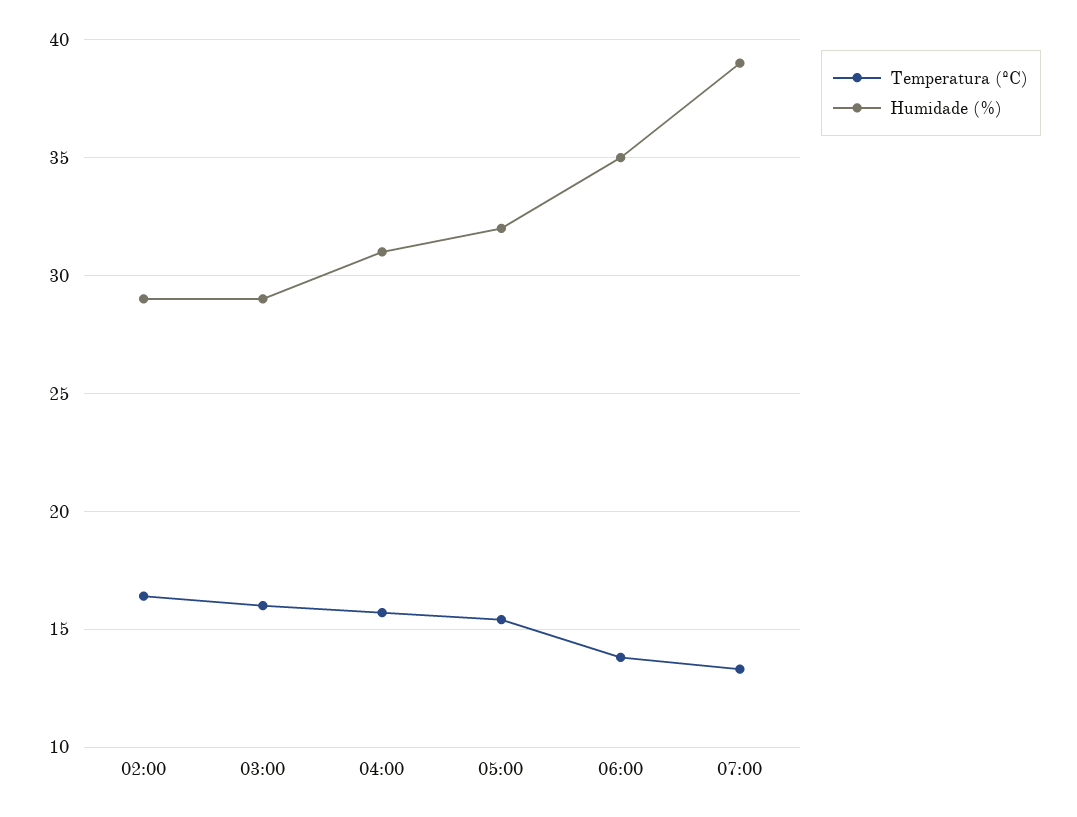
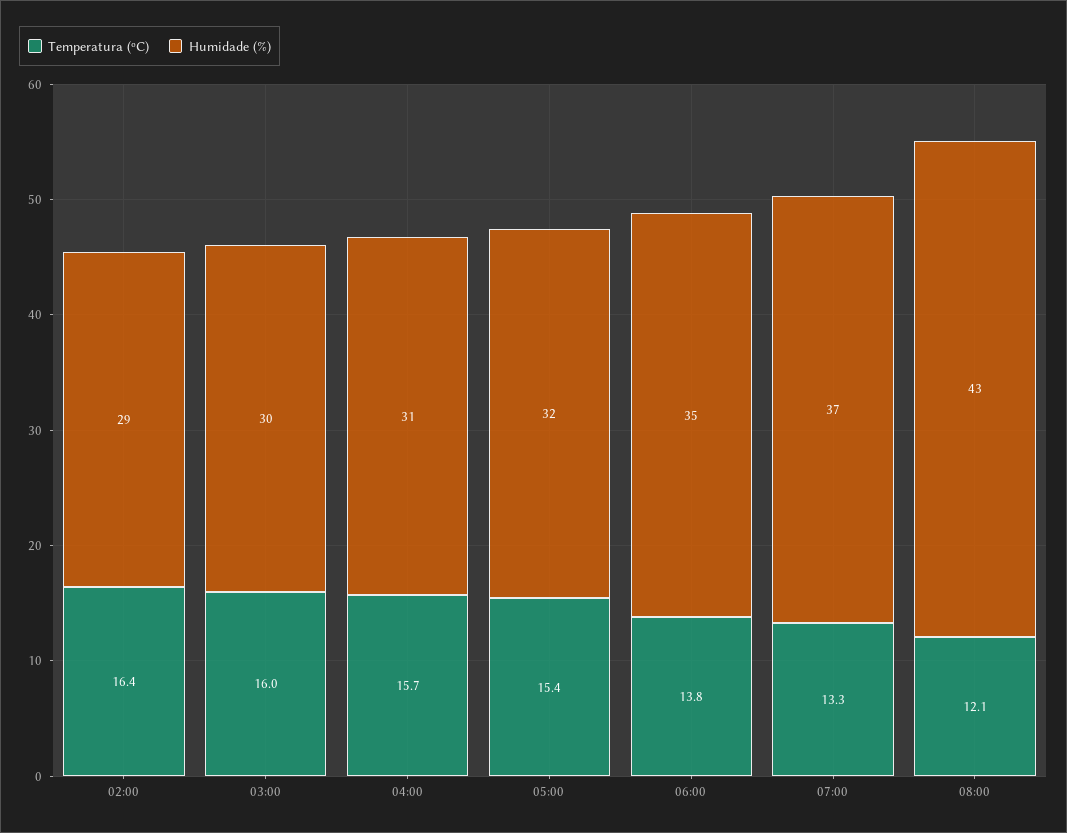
Humidade (%), 03:00: 29 -> 30
Humidade (%), 07:00: 39 -> 37
Temperatura (ºC), 08:00: none -> 12.1
Humidade (%), 08:00: none -> 43

